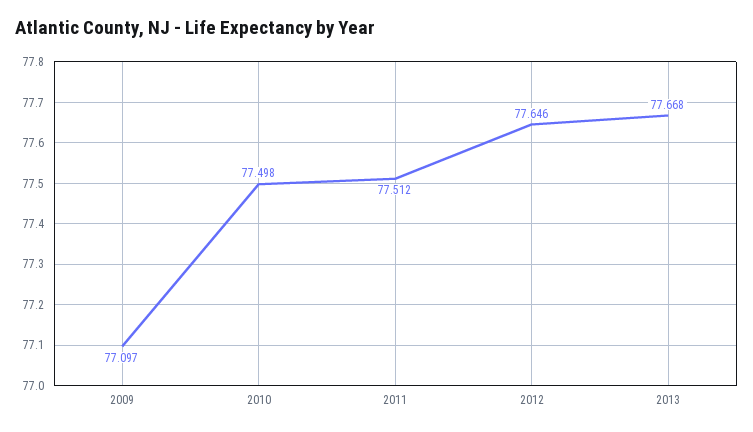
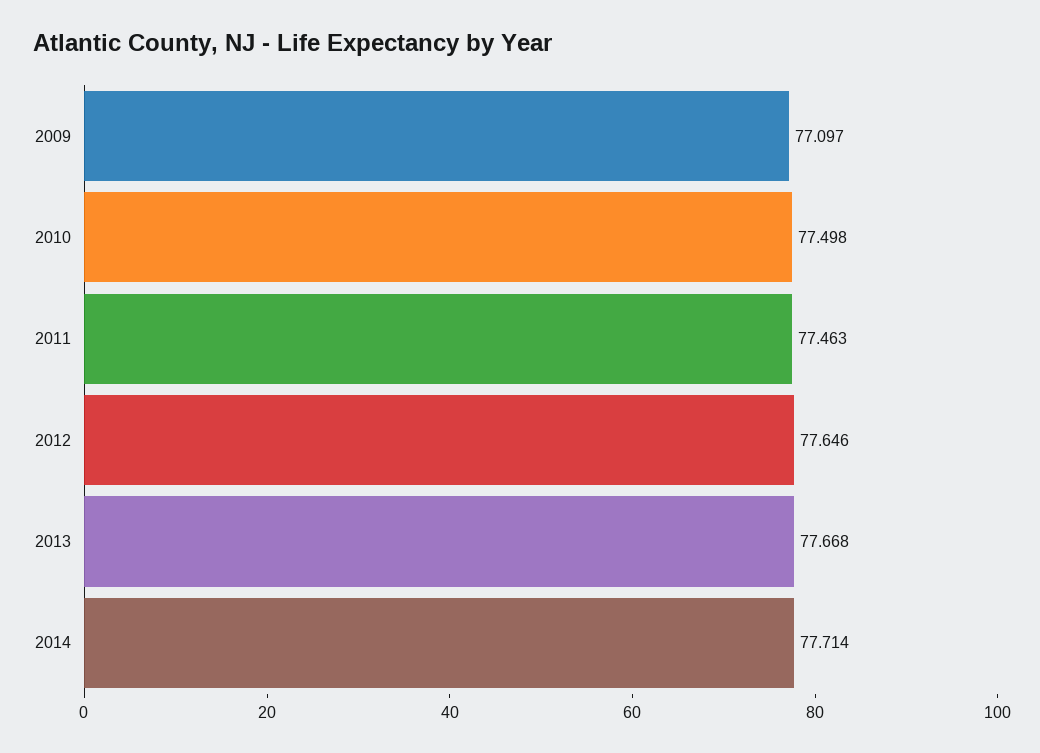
2011: 77.512 -> 77.463
2014: none -> 77.714

